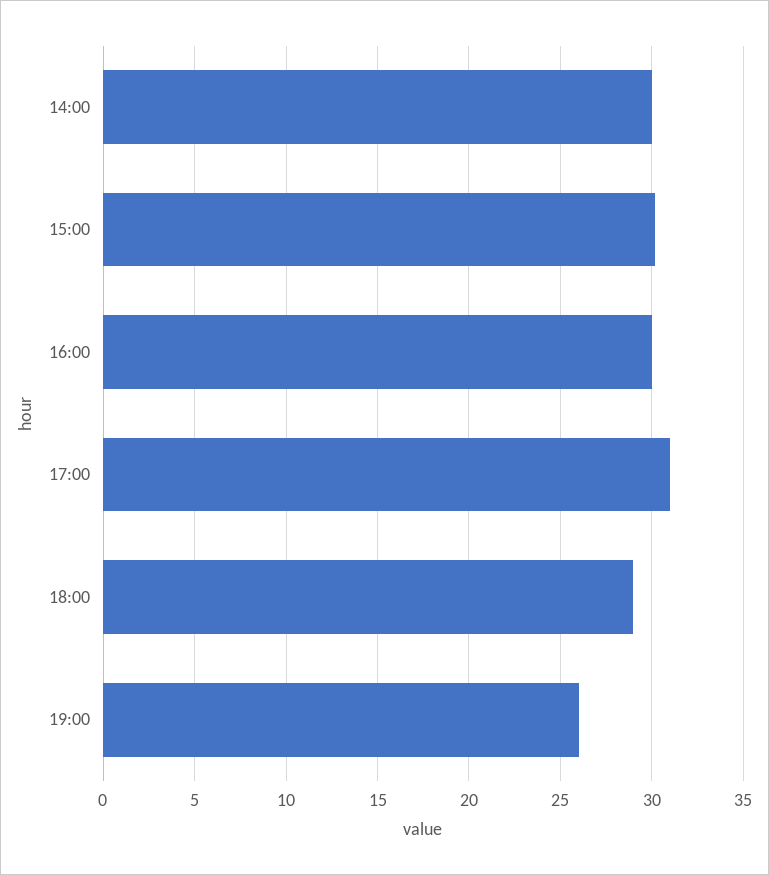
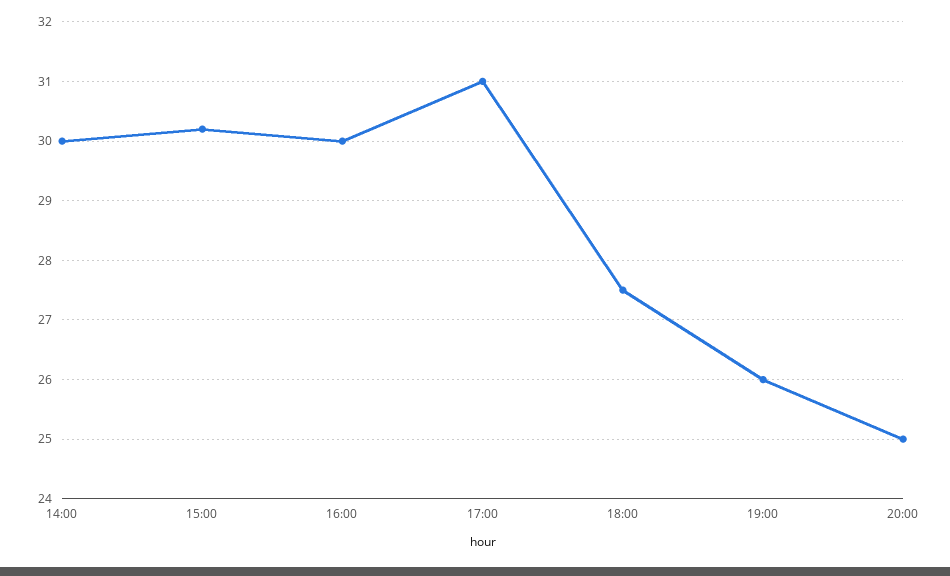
18:00: 29 -> 27.5
20:00: none -> 25

